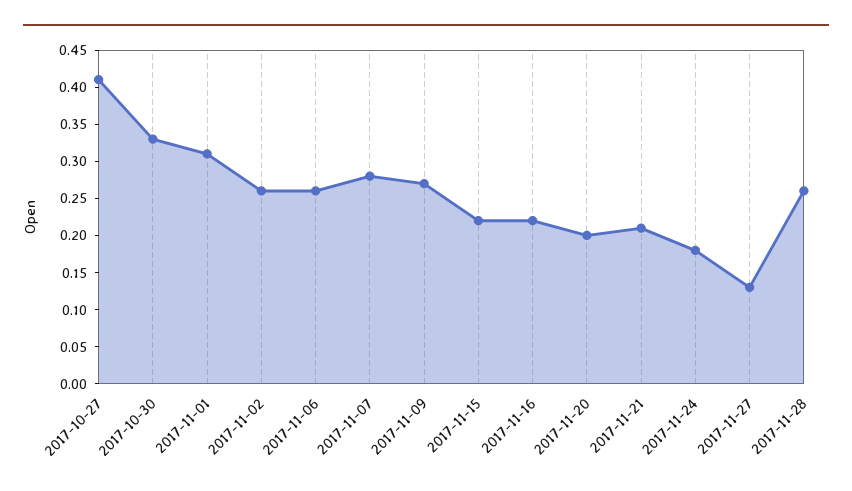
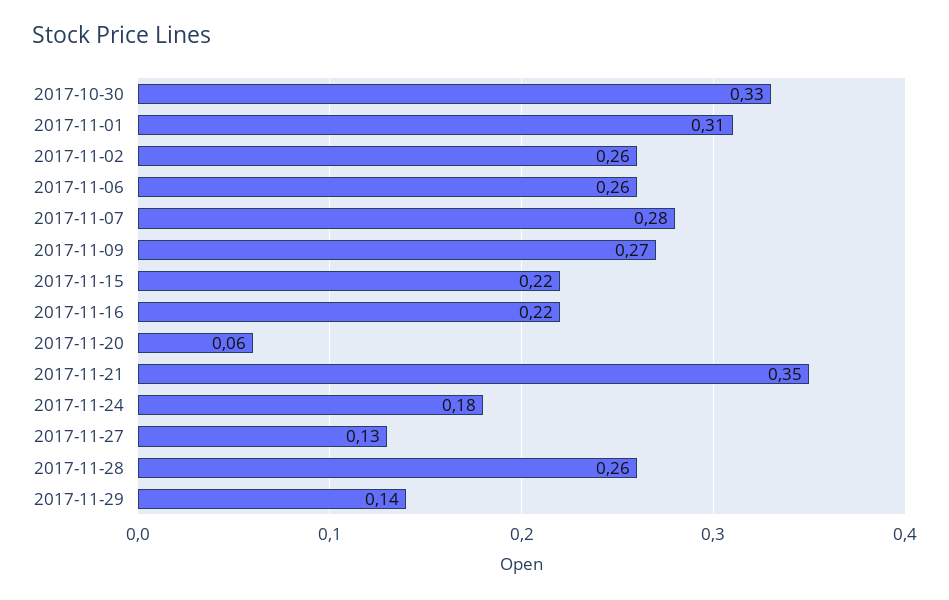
2017-10-27: 0.4 -> none
2017-11-20: 0.2 -> 0.06
2017-11-21: 0.2 -> 0.35
2017-11-29: none -> 0.14

